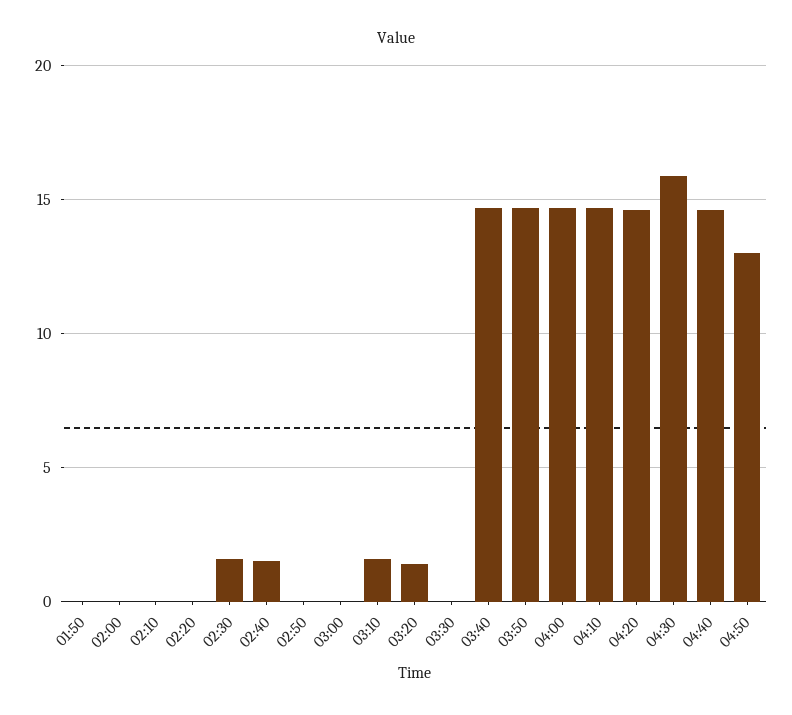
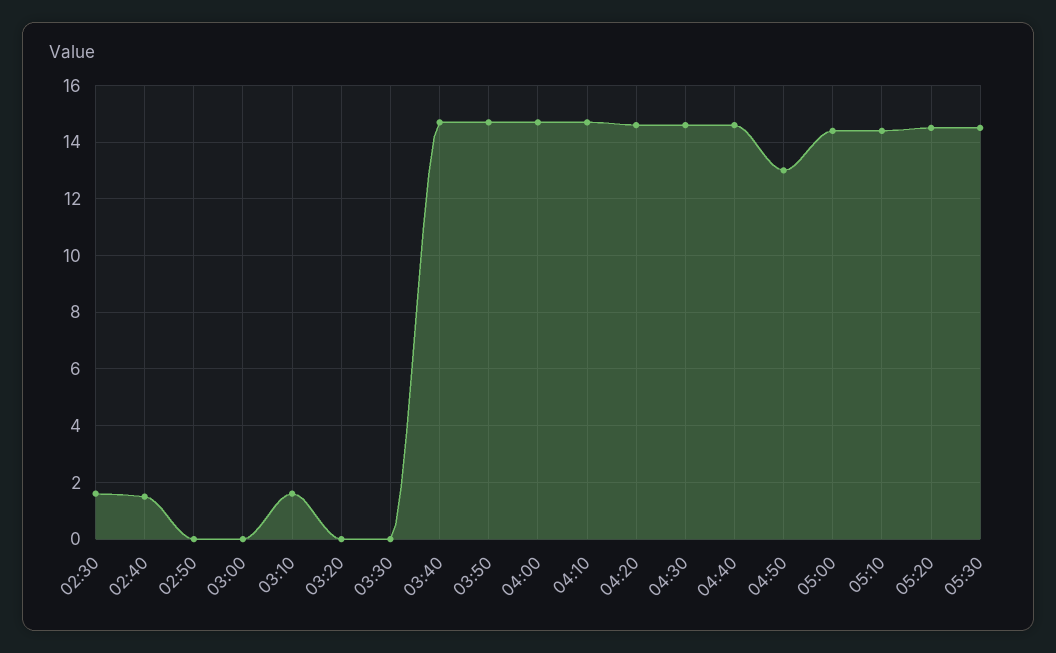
01:50: 0 -> none
02:00: 0 -> none
02:10: 0 -> none
02:20: 0 -> none
03:20: 1.5 -> 0
04:30: 16 -> 14.5
05:00: none -> 14.5
05:10: none -> 14.5
05:20: none -> 14.5
05:30: none -> 14.5

